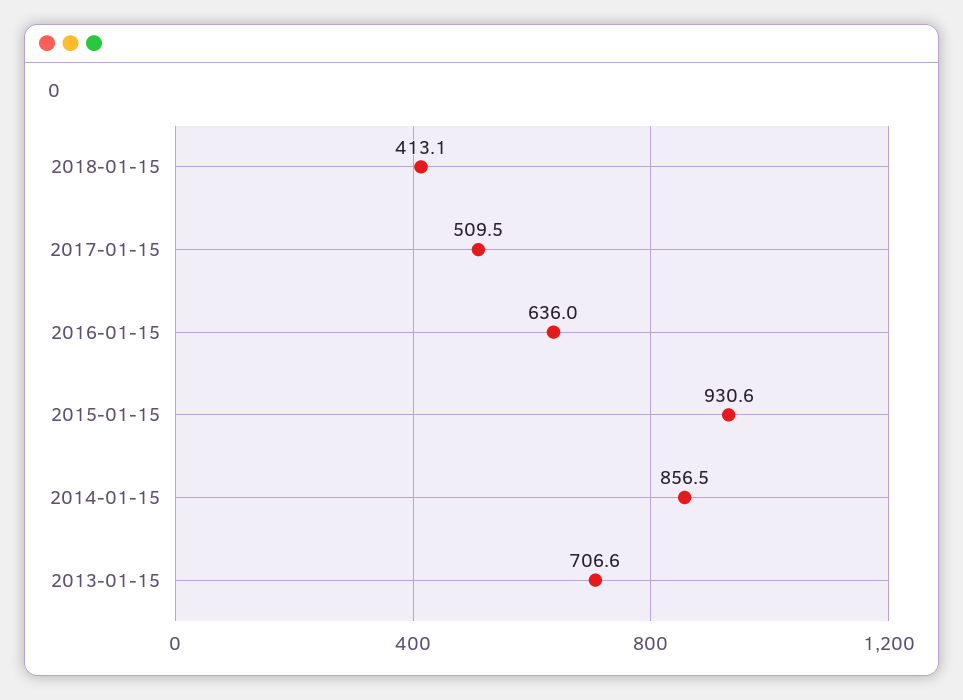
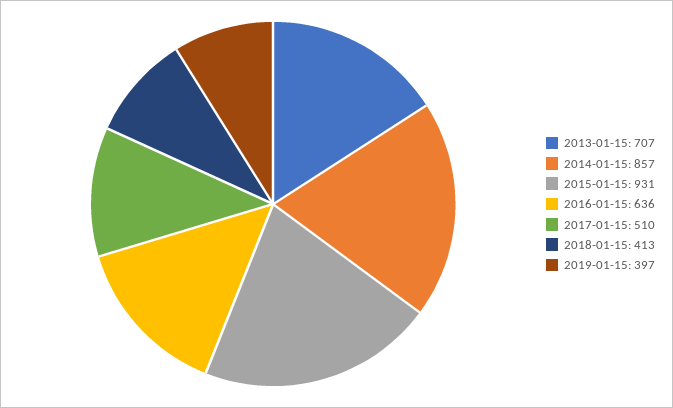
2019-01-15: none -> 397

